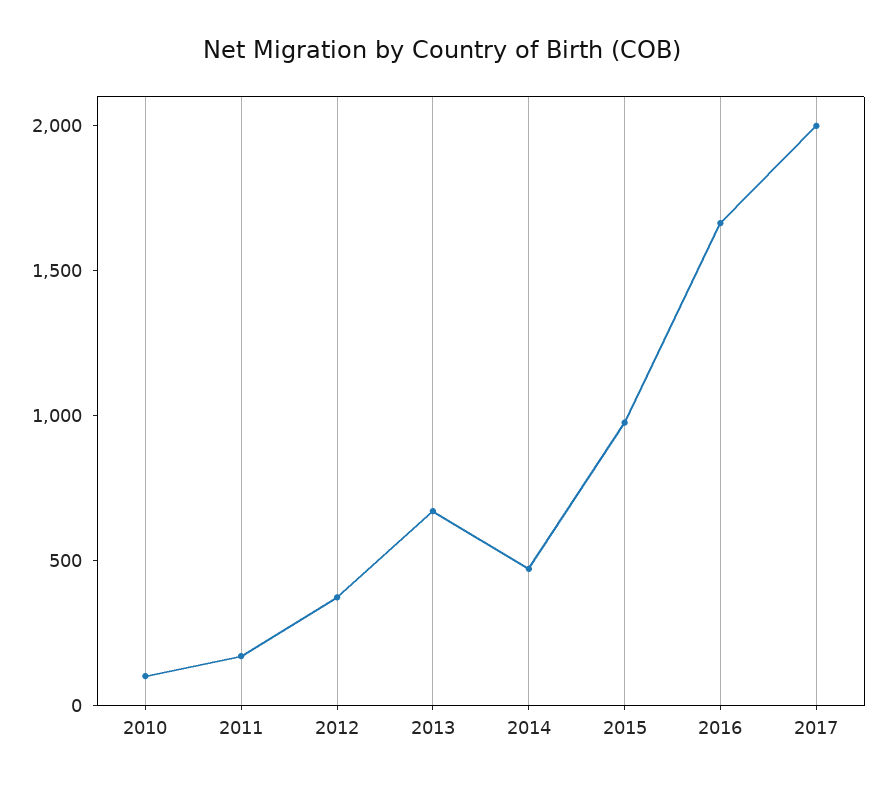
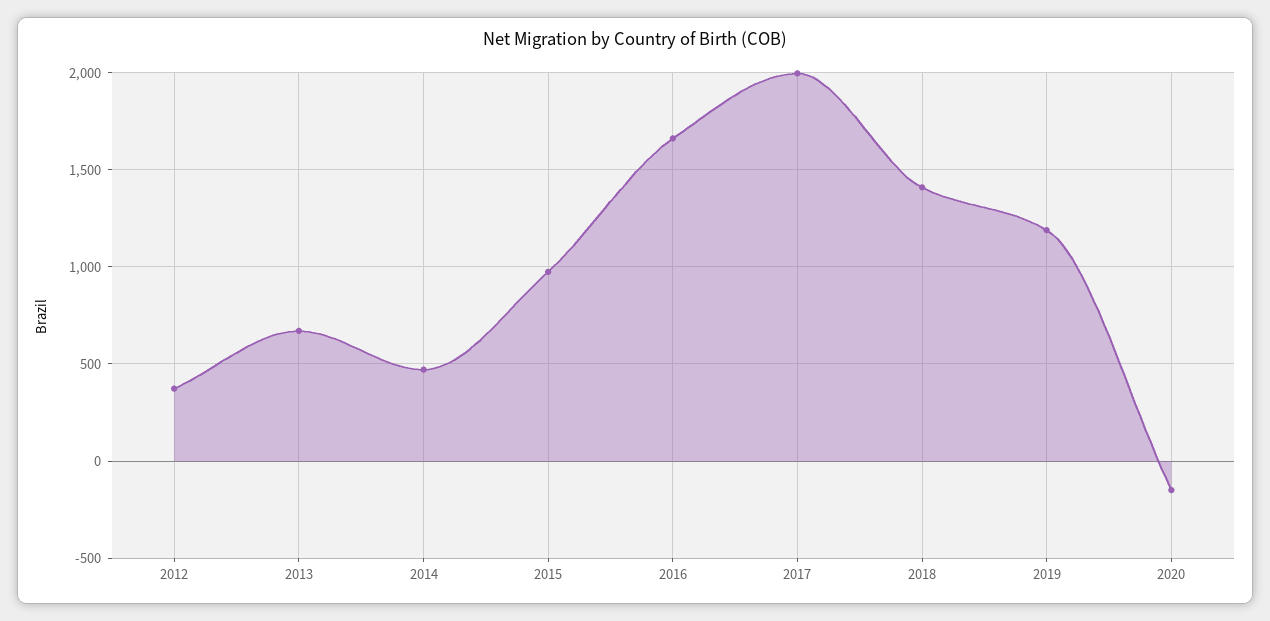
2010: 100 -> none
2011: 200 -> none
2018: none -> 1400
2019: none -> 1200
2020: none -> -150

